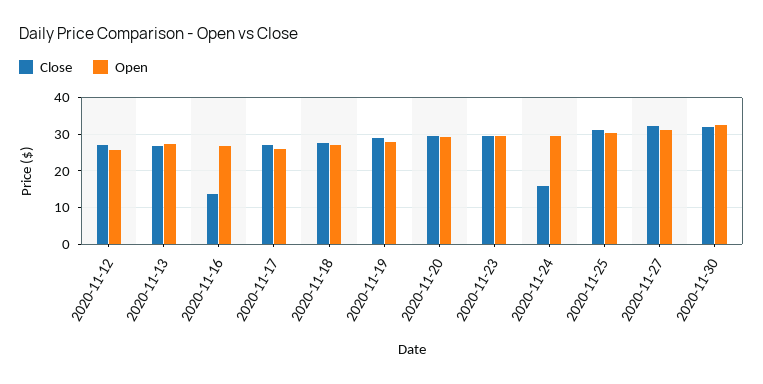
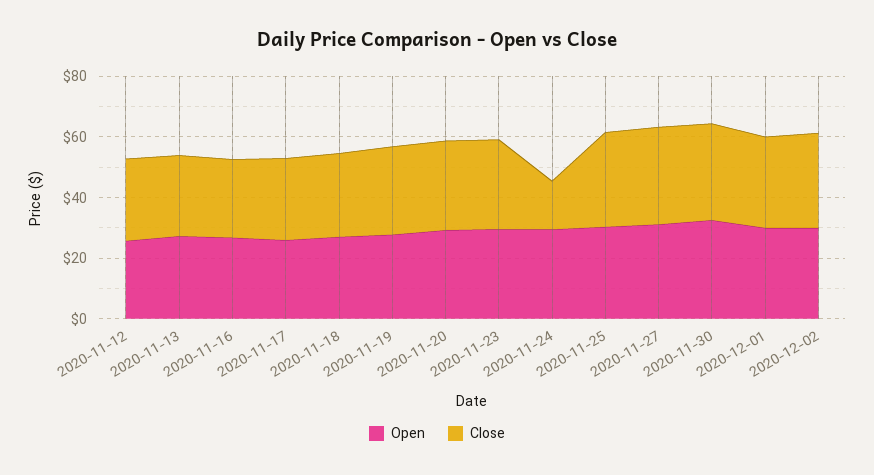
Close, 2020-11-16: 14 -> 25
Open, 2020-12-01: none -> 30
Close, 2020-12-01: none -> 30
Open, 2020-12-02: none -> 30
Close, 2020-12-02: none -> 30

